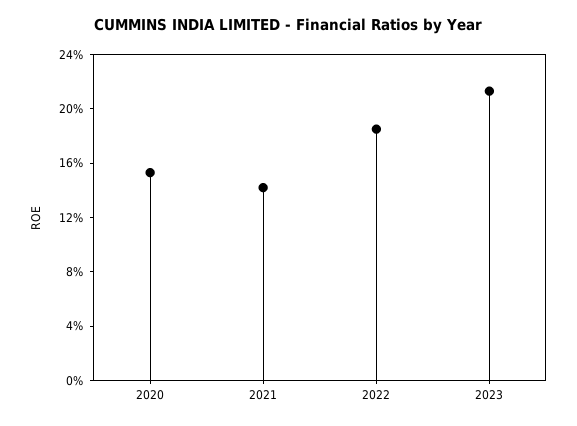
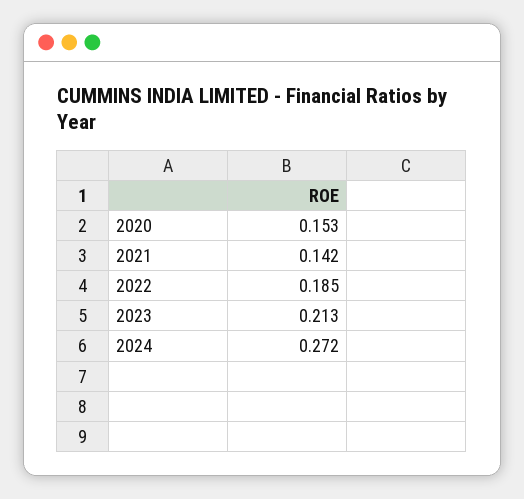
2024: none -> 0.272

